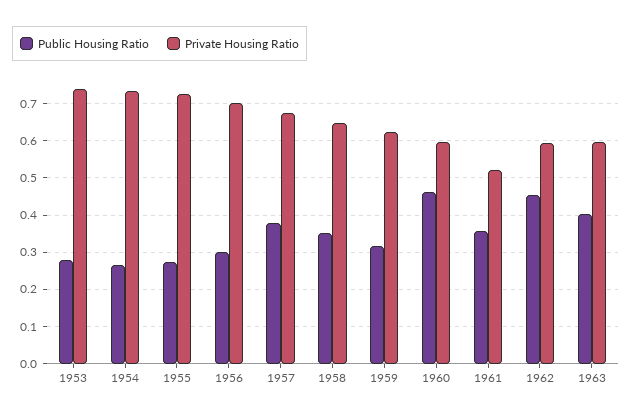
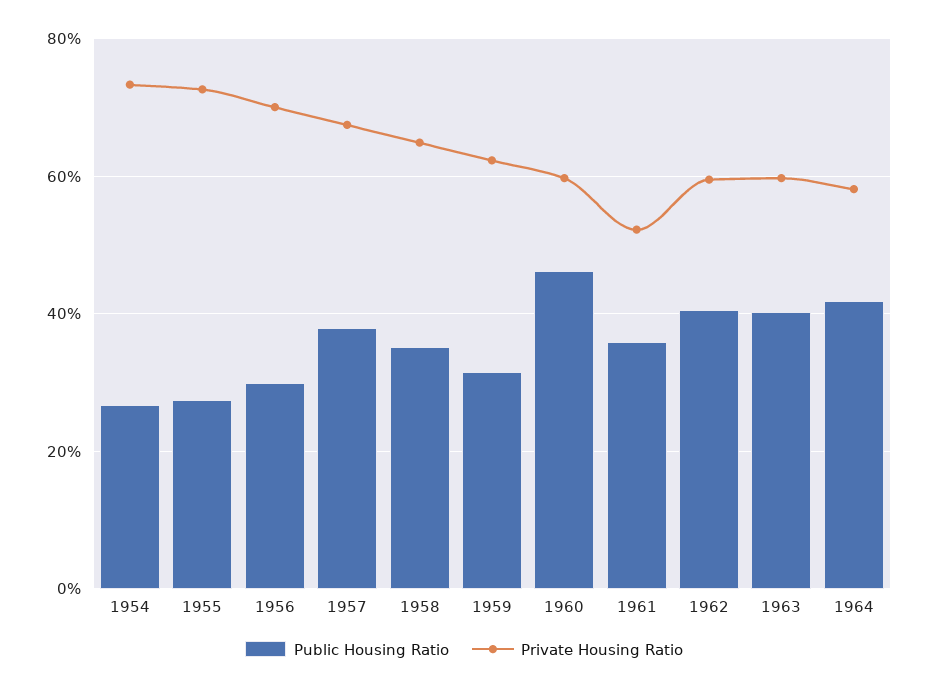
Public Housing Ratio, 1953: 0.28 -> none
Private Housing Ratio, 1953: 0.74 -> none
Public Housing Ratio, 1962: 0.46 -> 0.4
Public Housing Ratio, 1964: none -> 0.42
Private Housing Ratio, 1964: none -> 0.58

